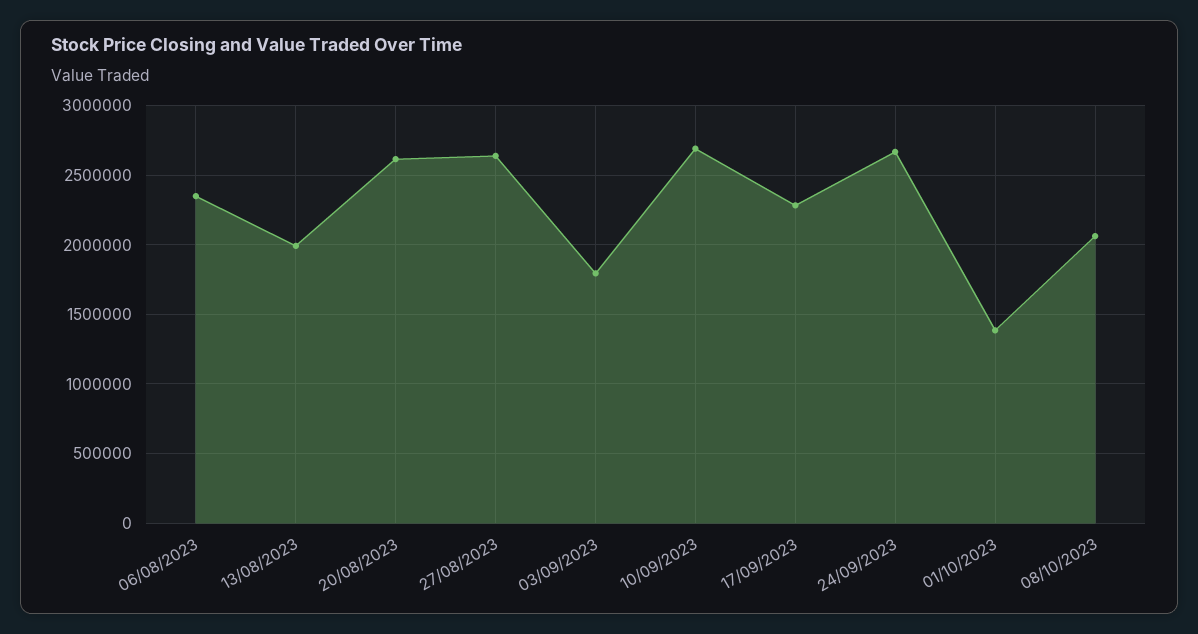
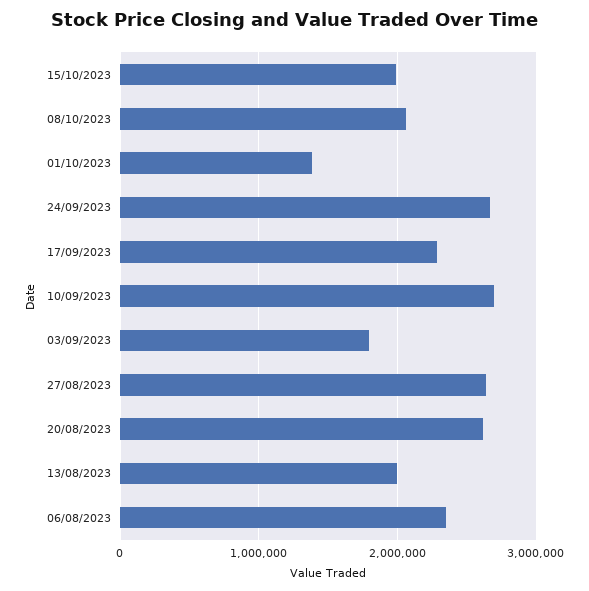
15/10/2023: none -> 2000000

